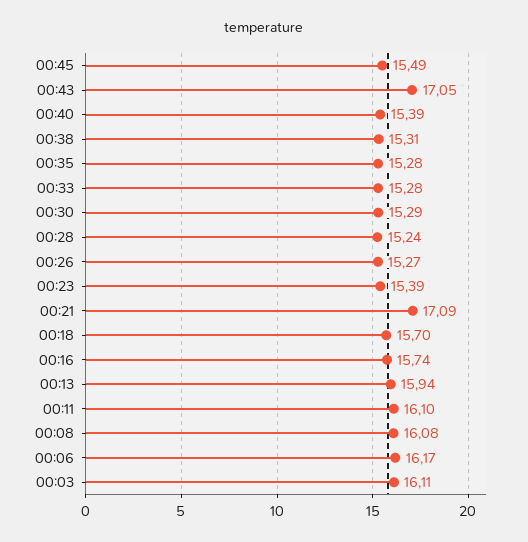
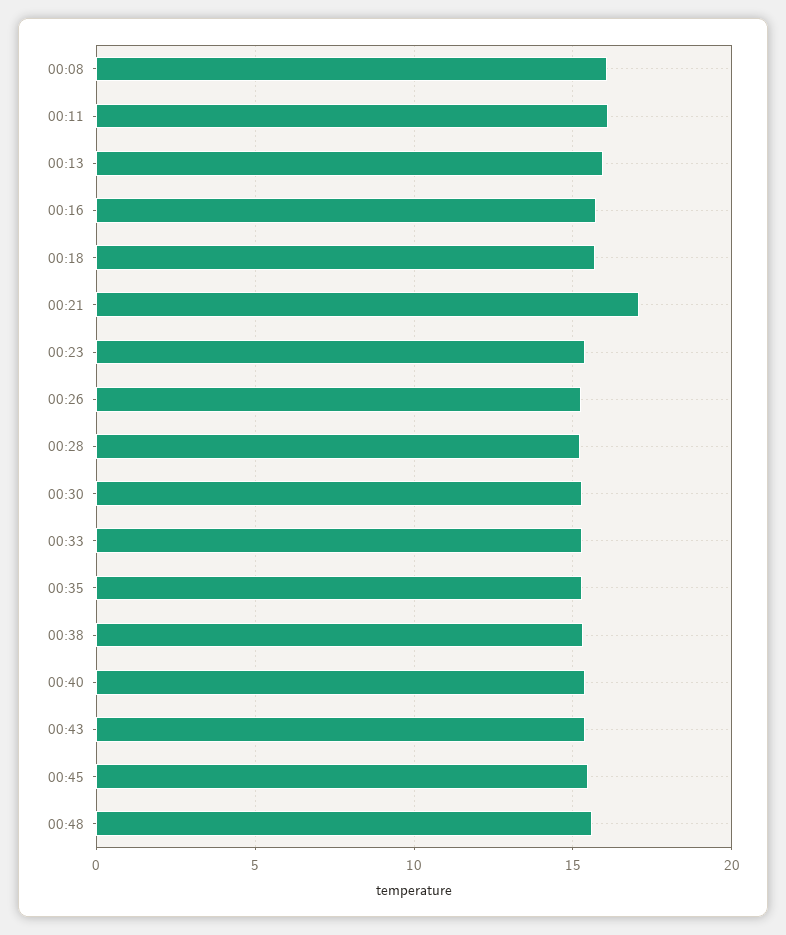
00:43: 17.05 -> 15.5
00:06: 16.17 -> none
00:03: 16.11 -> none
00:48: none -> 15.5

